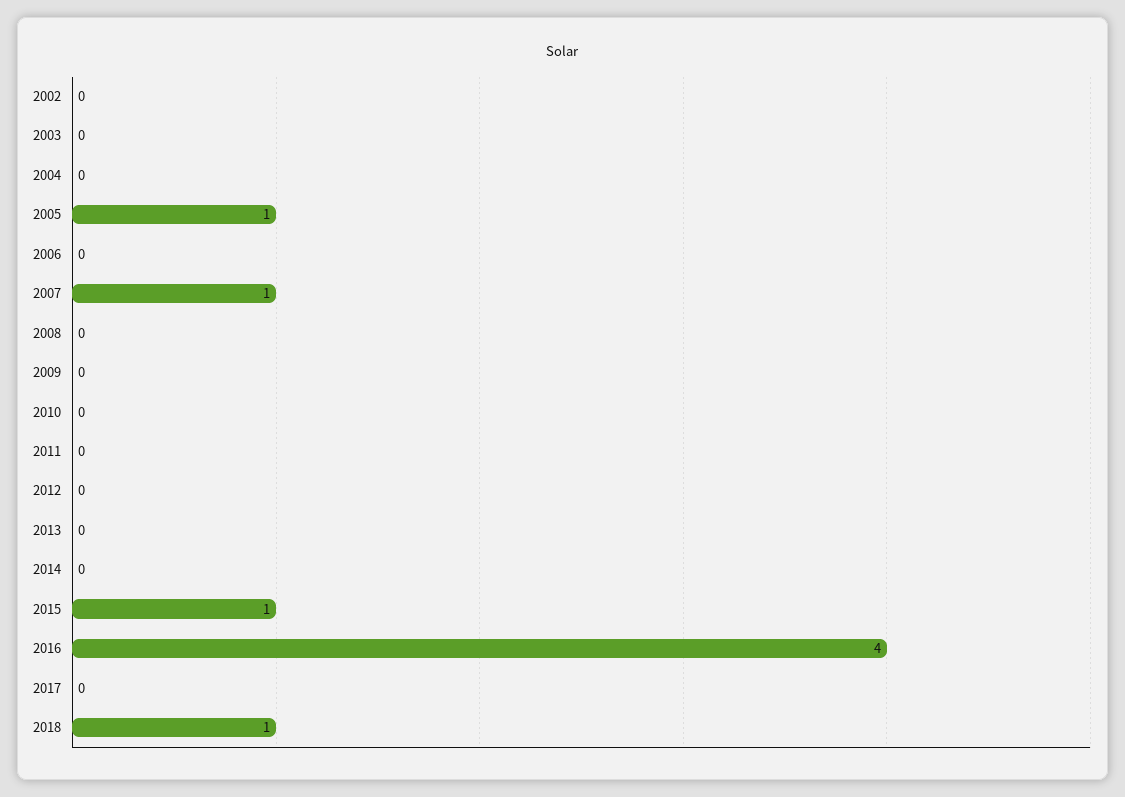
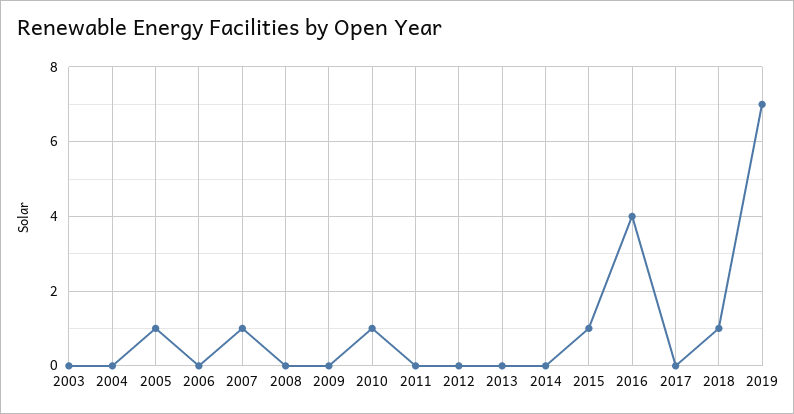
2002: 0 -> none
2010: 0 -> 1
2019: none -> 7

